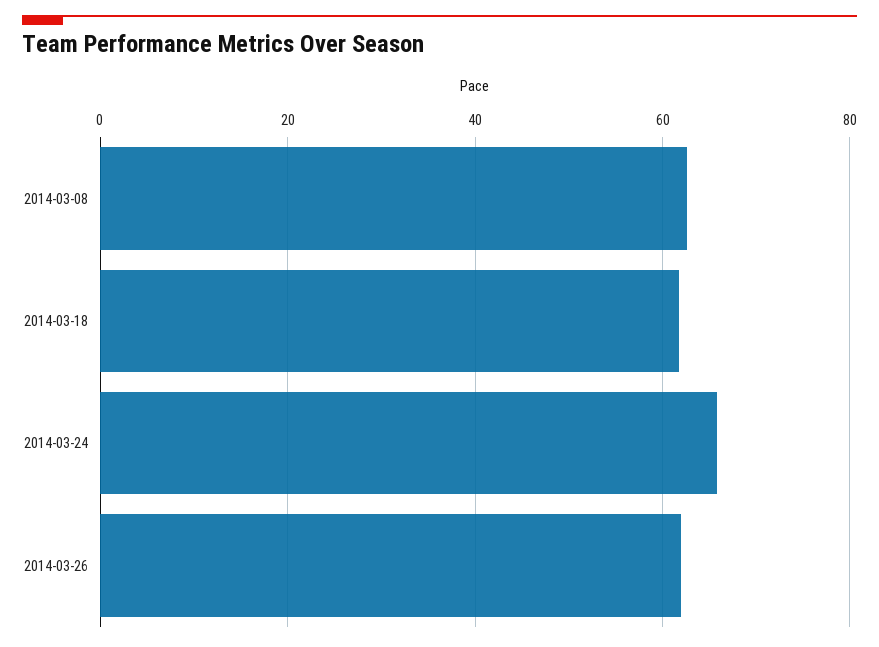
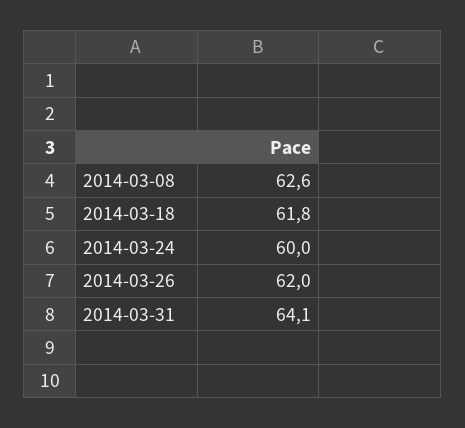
2014-03-24: 66 -> 60
2014-03-31: none -> 64.1

